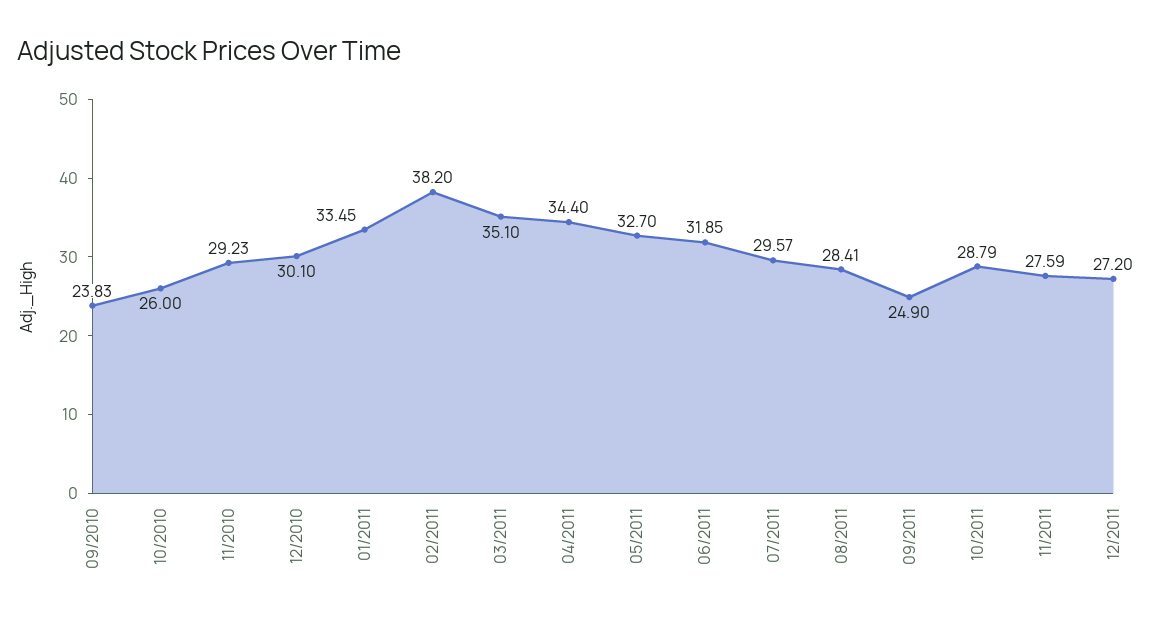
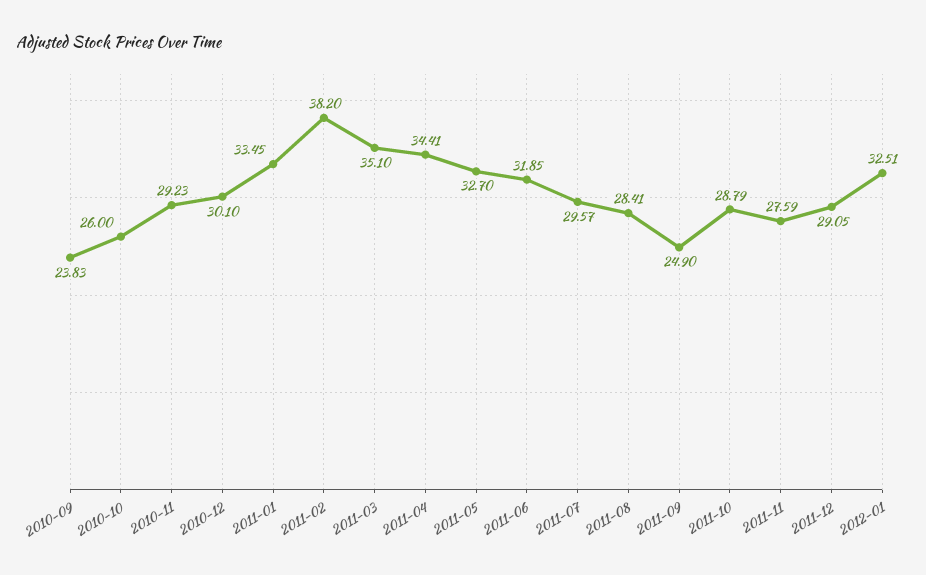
04/2011: 34.4 -> 34.41
12/2011: 27.2 -> 29.05
2012-01: none -> 32.51

